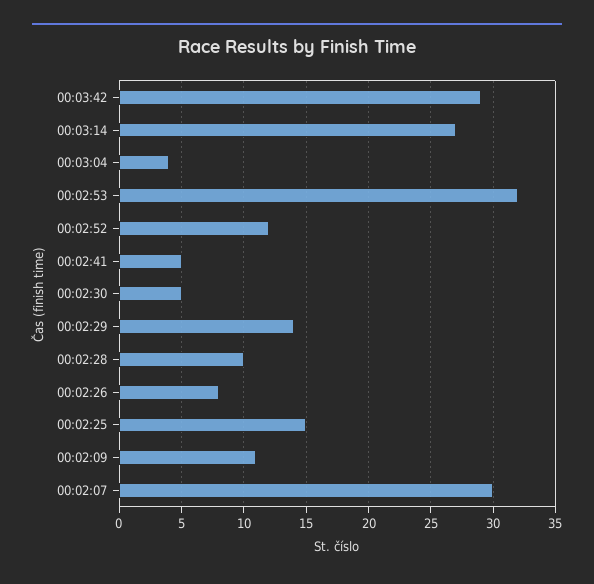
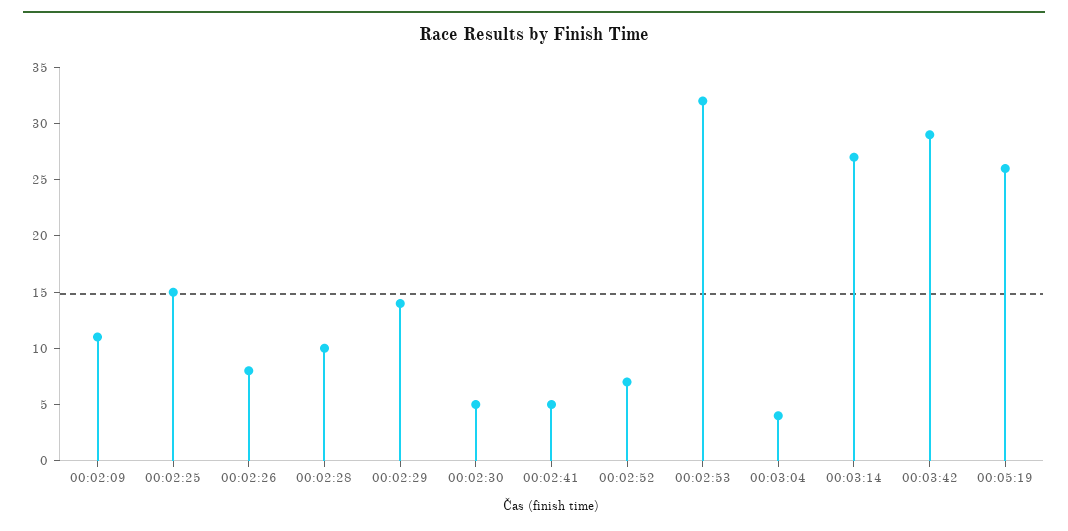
00:02:52: 12 -> 7
00:02:07: 30 -> none
00:05:19: none -> 26

